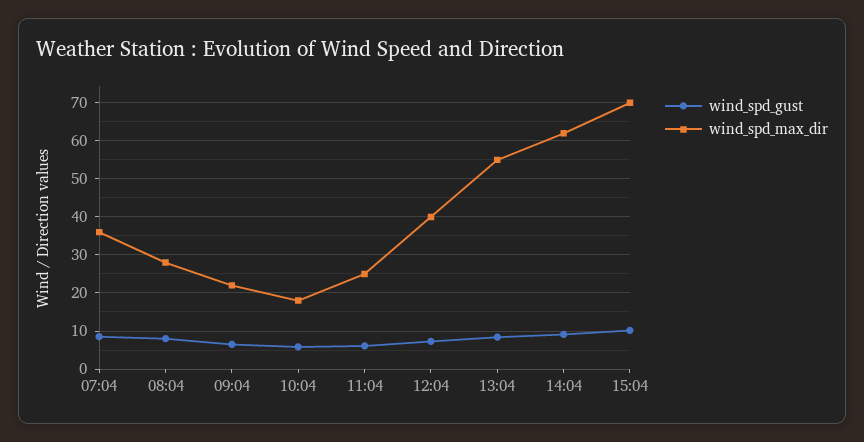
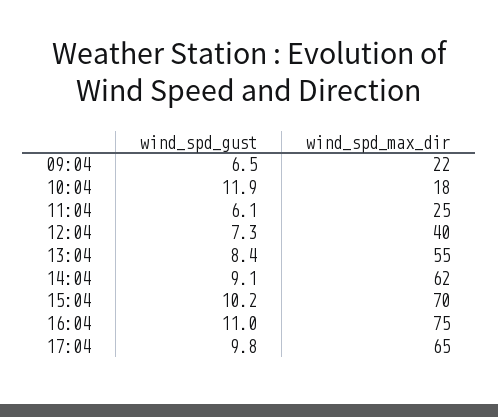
wind_spd_gust, 07:04: 8 -> none
wind_spd_max_dir, 07:04: 36 -> none
wind_spd_gust, 08:04: 8 -> none
wind_spd_max_dir, 08:04: 28 -> none
wind_spd_gust, 10:04: 6 -> 11.9
wind_spd_gust, 16:04: none -> 11
wind_spd_max_dir, 16:04: none -> 75
wind_spd_gust, 17:04: none -> 9.8
wind_spd_max_dir, 17:04: none -> 65

